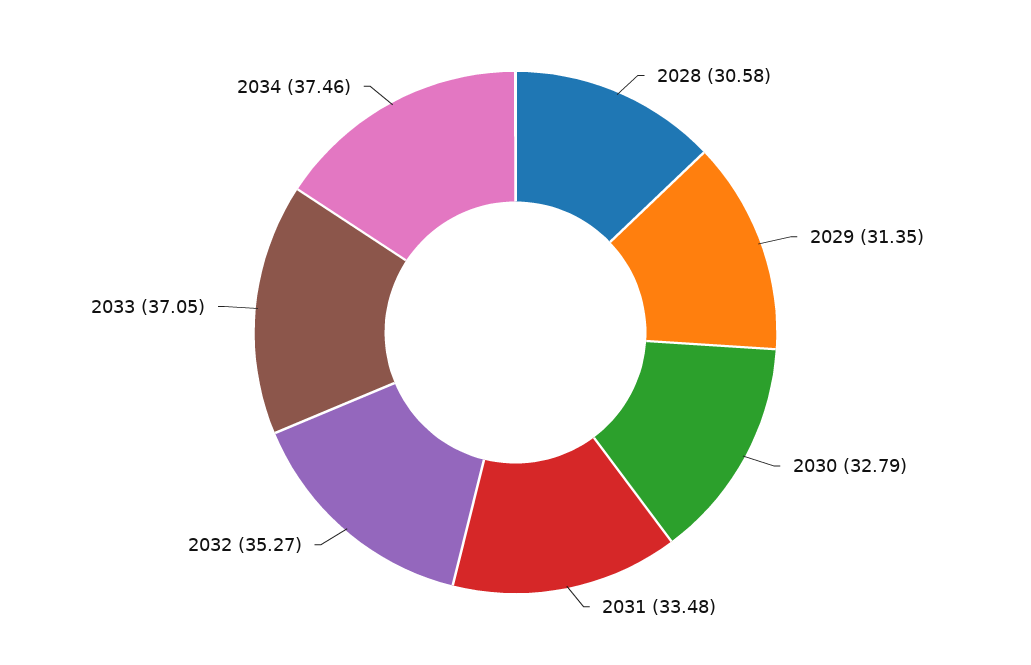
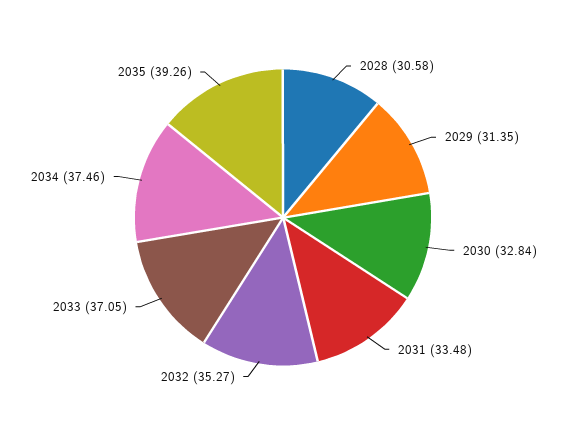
2030: 32.79 -> 32.84
2035: none -> 39.26

